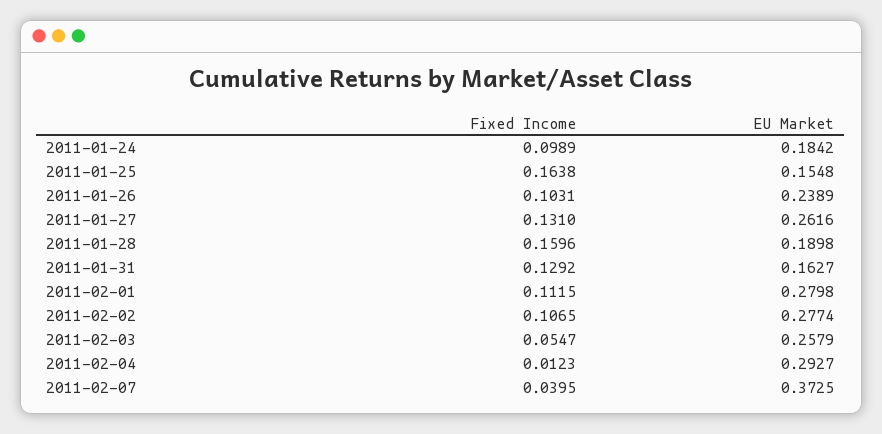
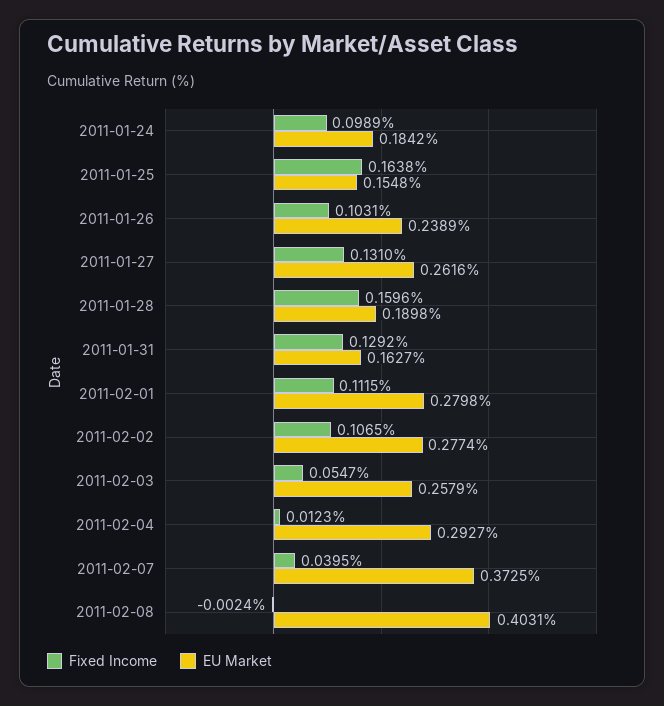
Fixed Income, 2011-02-08: none -> -0.0024
EU Market, 2011-02-08: none -> 0.4031

